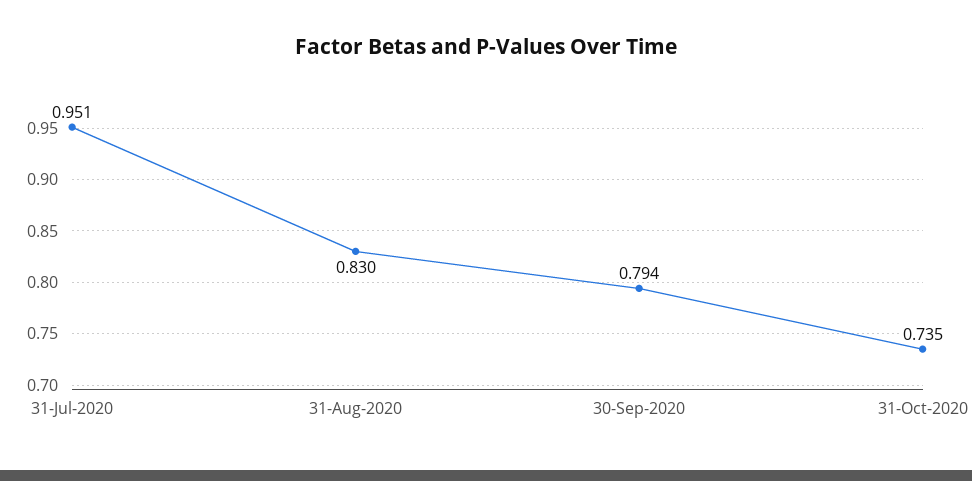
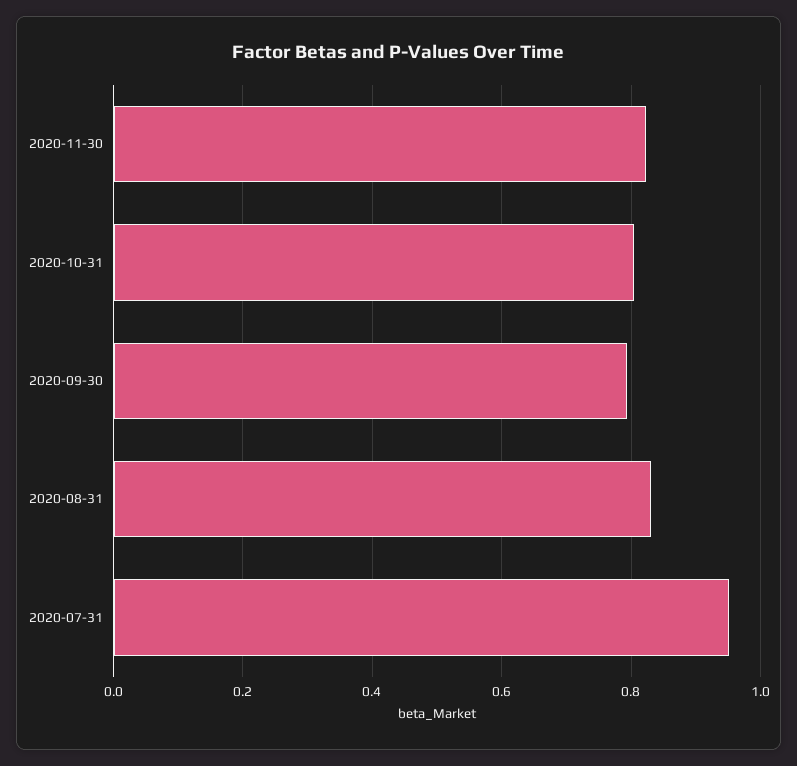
31-Oct-2020: 0.735 -> 0.8
2020-11-30: none -> 0.82

